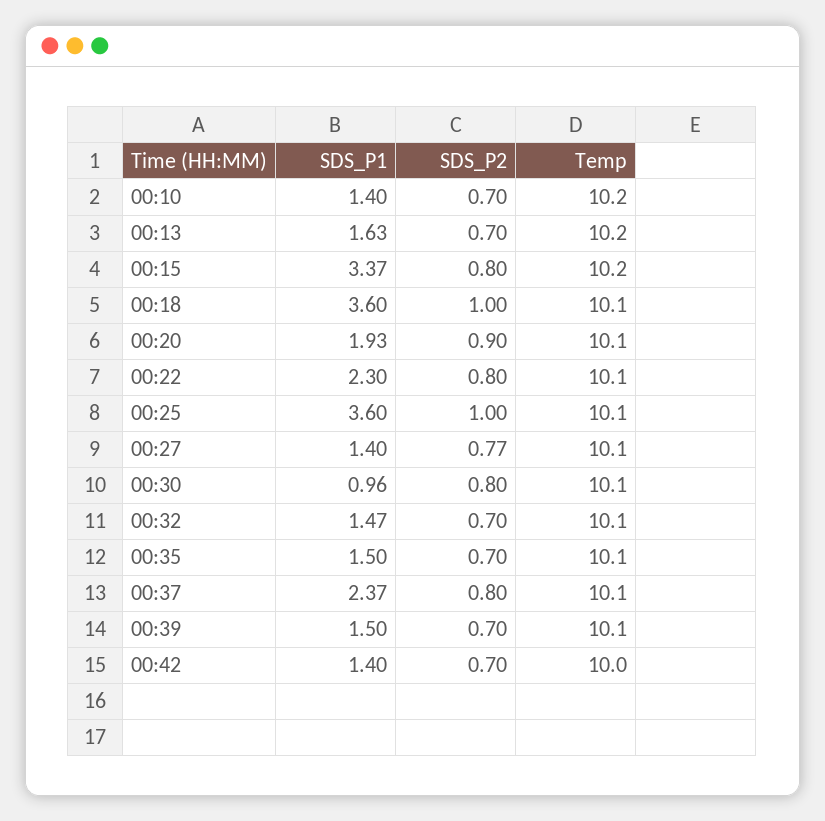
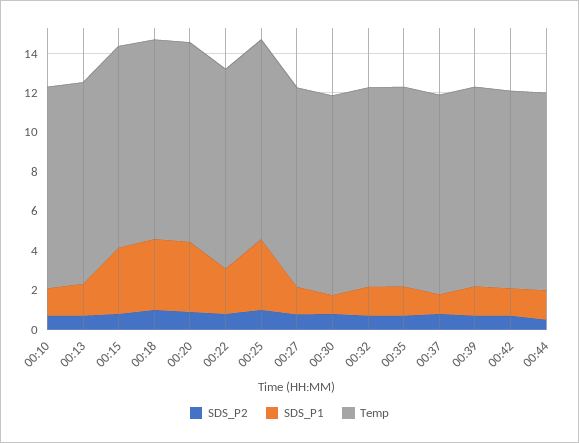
SDS_P1, 00:20: 1.93 -> 3.5
SDS_P1, 00:37: 2.37 -> 1
SDS_P2, 00:44: none -> 0.5
SDS_P1, 00:44: none -> 1.5
Temp, 00:44: none -> 10

